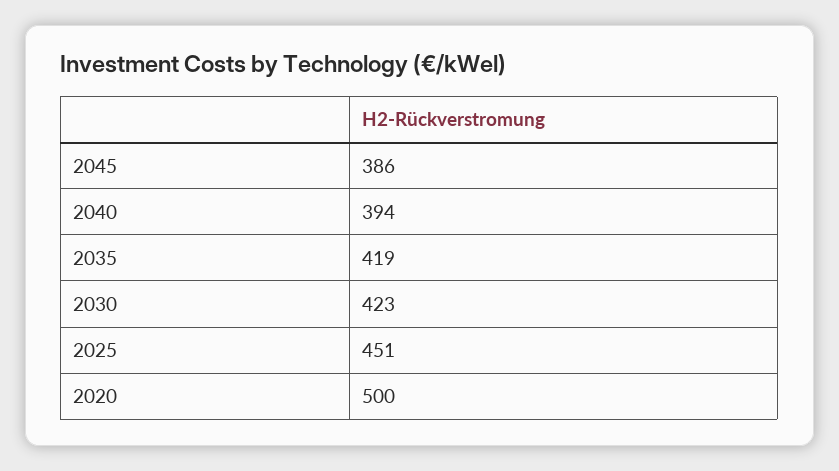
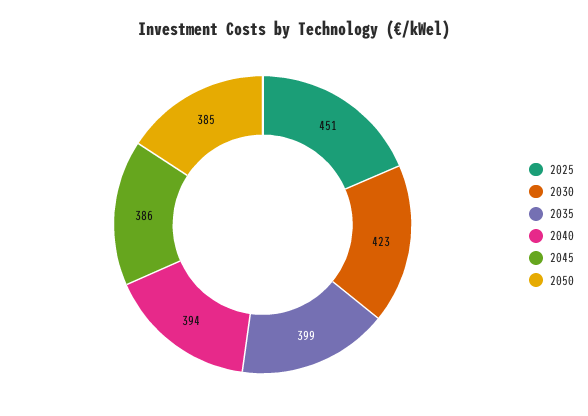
2035: 419 -> 399
2020: 500 -> none
2050: none -> 385

